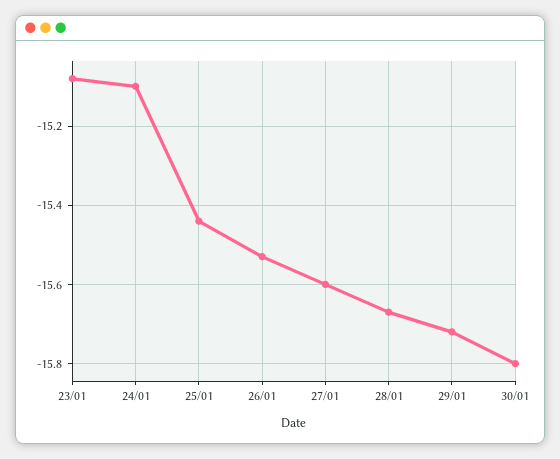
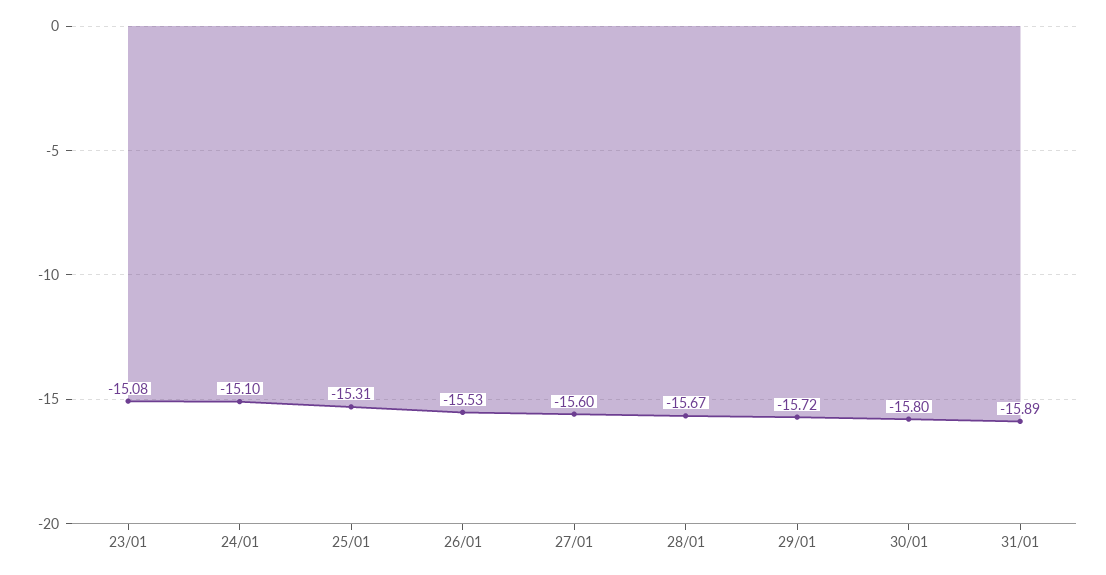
25/01: -15.45 -> -15.31
31/01: none -> -15.89

